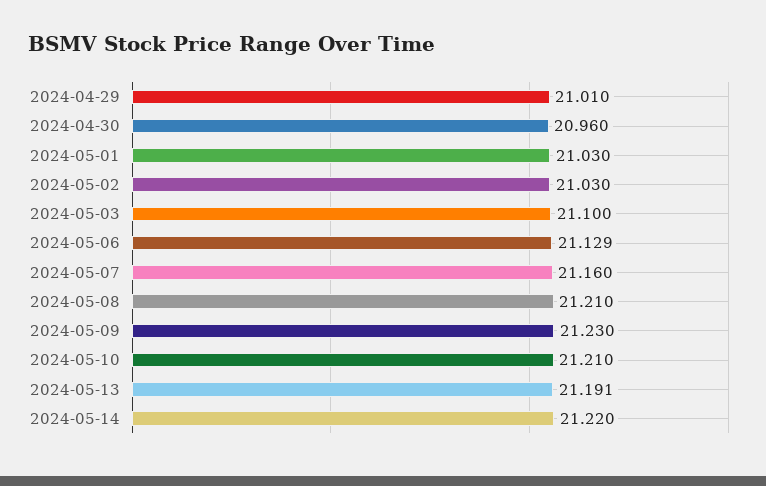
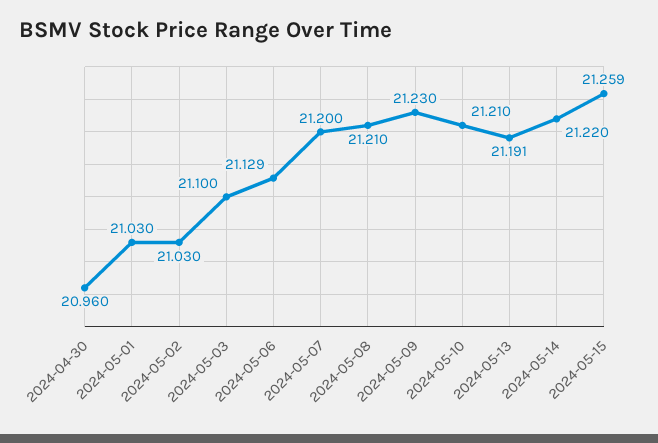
2024-04-29: 21.01 -> none
2024-05-07: 21.16 -> 21.2
2024-05-15: none -> 21.259

